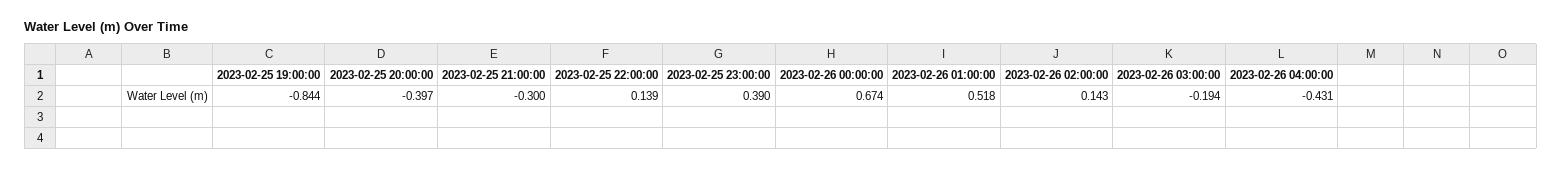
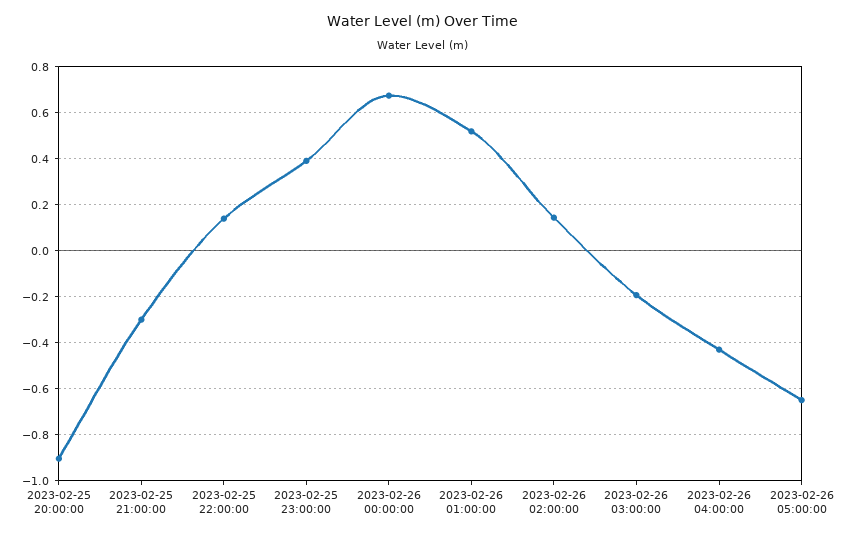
2023-02-25 19:00:00: -0.844 -> none
2023-02-25 20:00:00: -0.397 -> -0.9
2023-02-26 05:00:00: none -> -0.65

